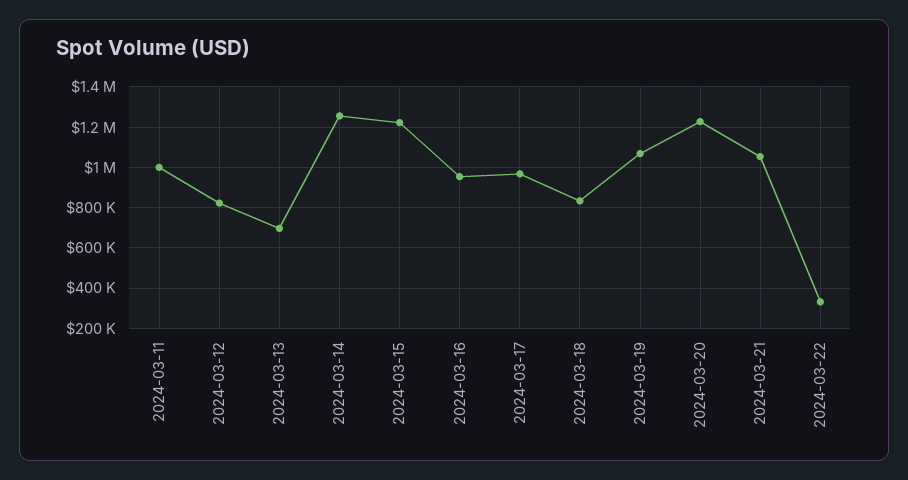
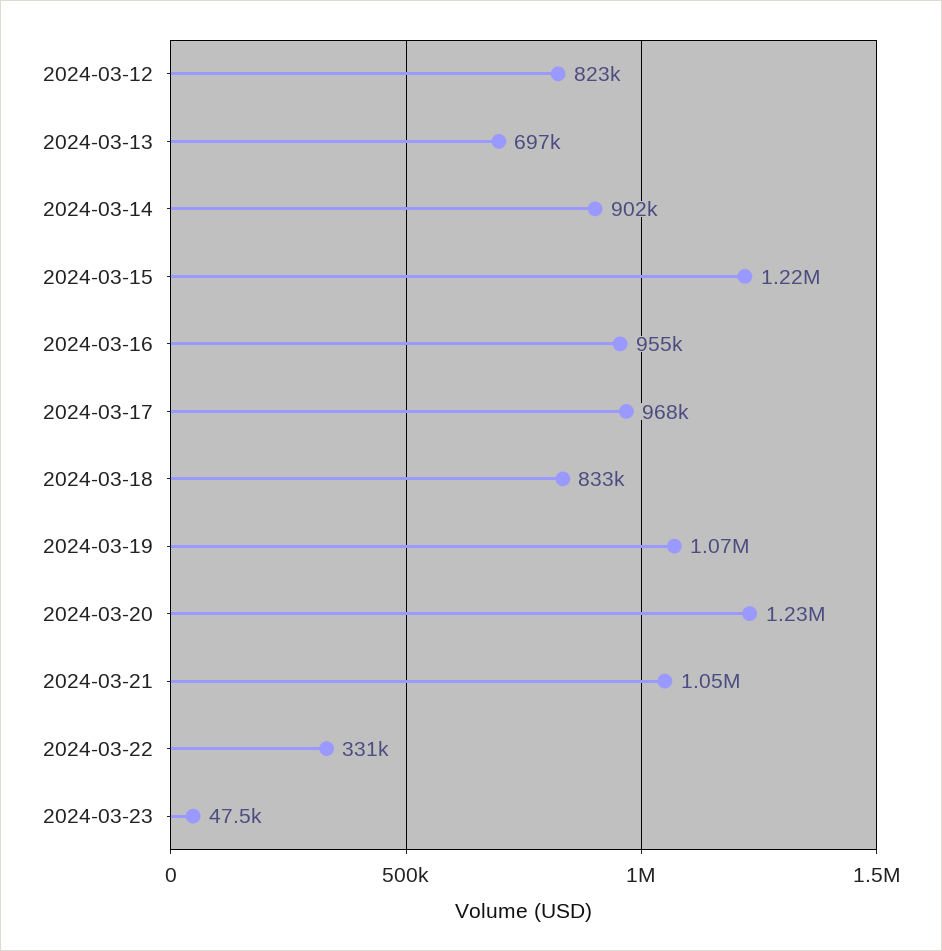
2024-03-11: 1000000 -> none
2024-03-14: 1250000 -> 902000
2024-03-23: none -> 47500

